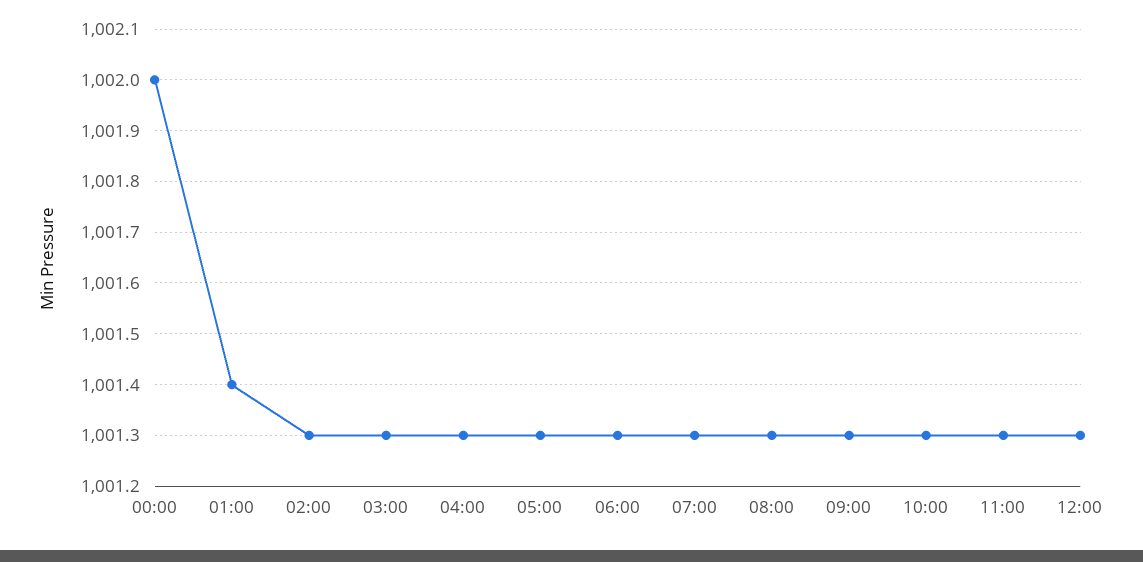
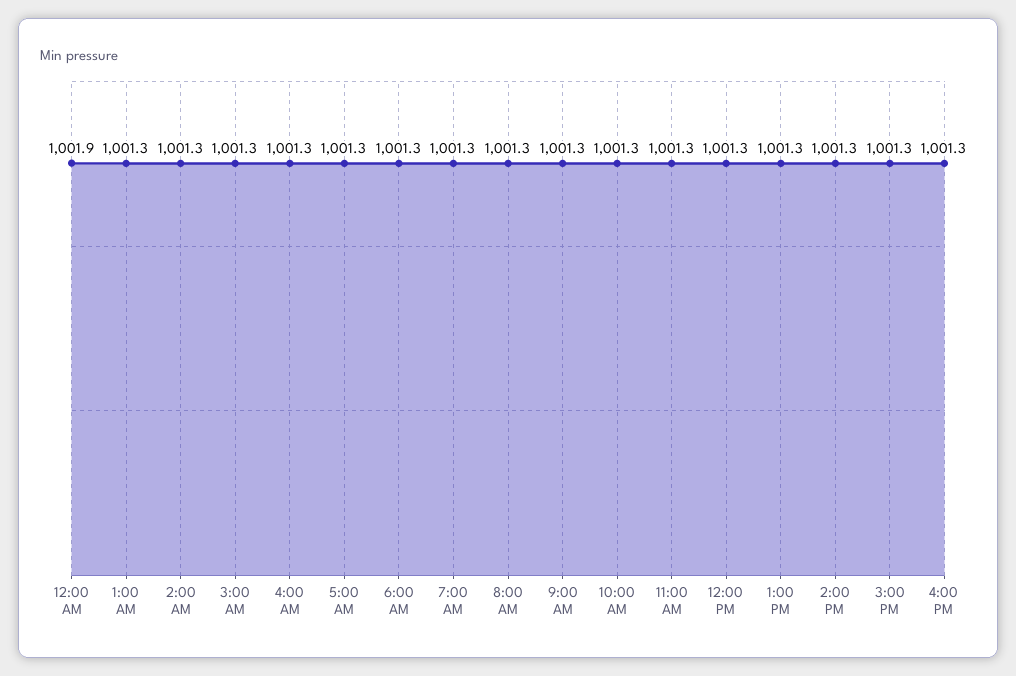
00:00: 1002 -> 1001.9
01:00: 1001.4 -> 1001.3
1:00 PM: none -> 1001.3
2:00 PM: none -> 1001.3
3:00 PM: none -> 1001.3
4:00 PM: none -> 1001.3

